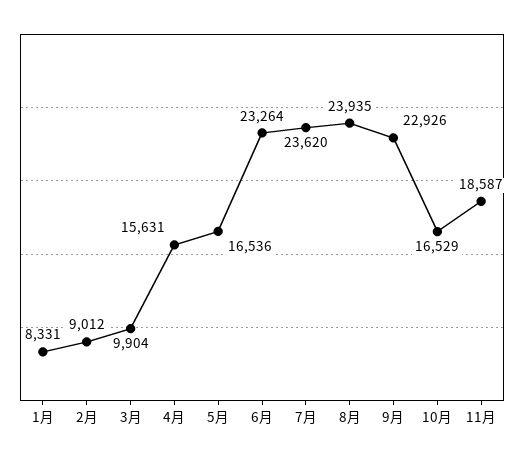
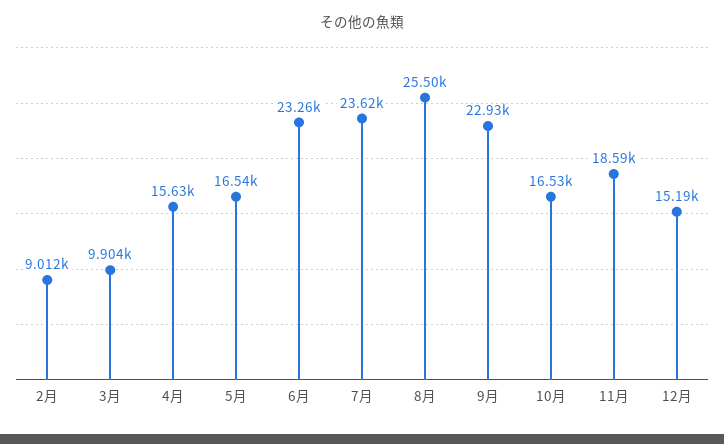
1月: 8331 -> none
8月: 23935 -> 25500
12月: none -> 15190

